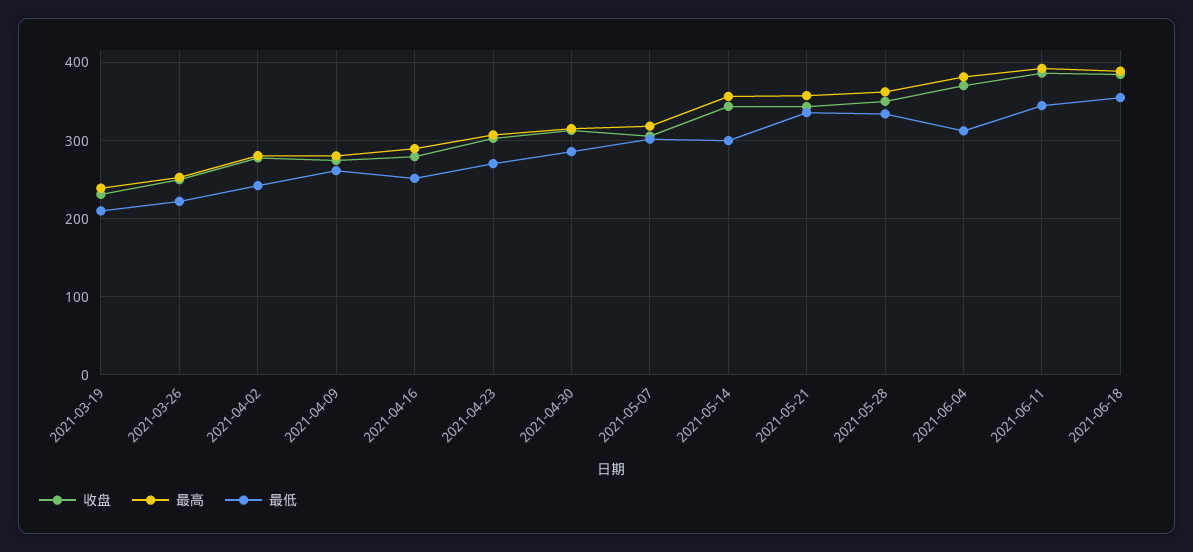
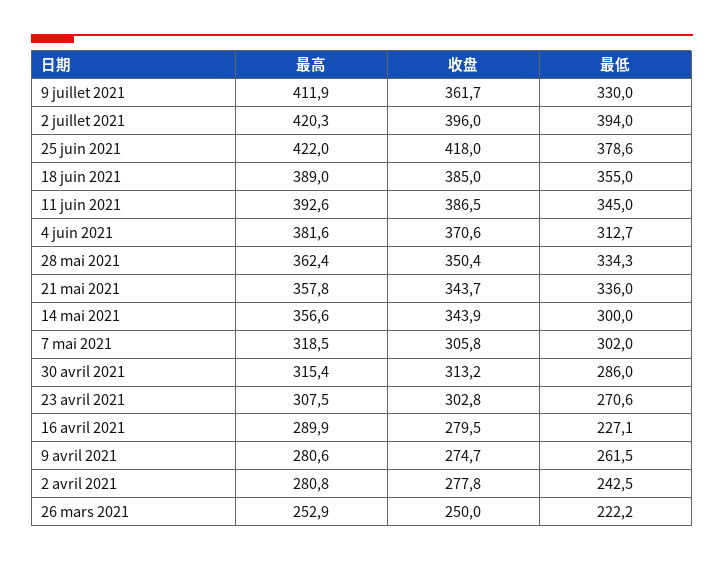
收盘, 2021-03-19: 230 -> none
最高, 2021-03-19: 240 -> none
最低, 2021-03-19: 210 -> none
最低, 2021-04-16: 250 -> 227.1
最高, 9 juillet 2021: none -> 411.9
收盘, 9 juillet 2021: none -> 361.7
最低, 9 juillet 2021: none -> 330
最高, 2 juillet 2021: none -> 420.3
收盘, 2 juillet 2021: none -> 396
最低, 2 juillet 2021: none -> 394
最高, 25 juin 2021: none -> 422
收盘, 25 juin 2021: none -> 418
最低, 25 juin 2021: none -> 378.6

